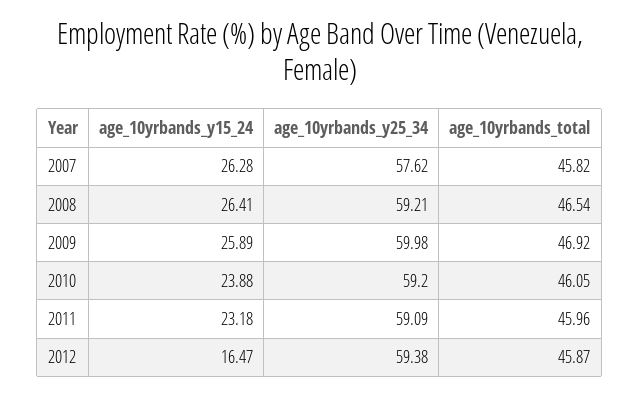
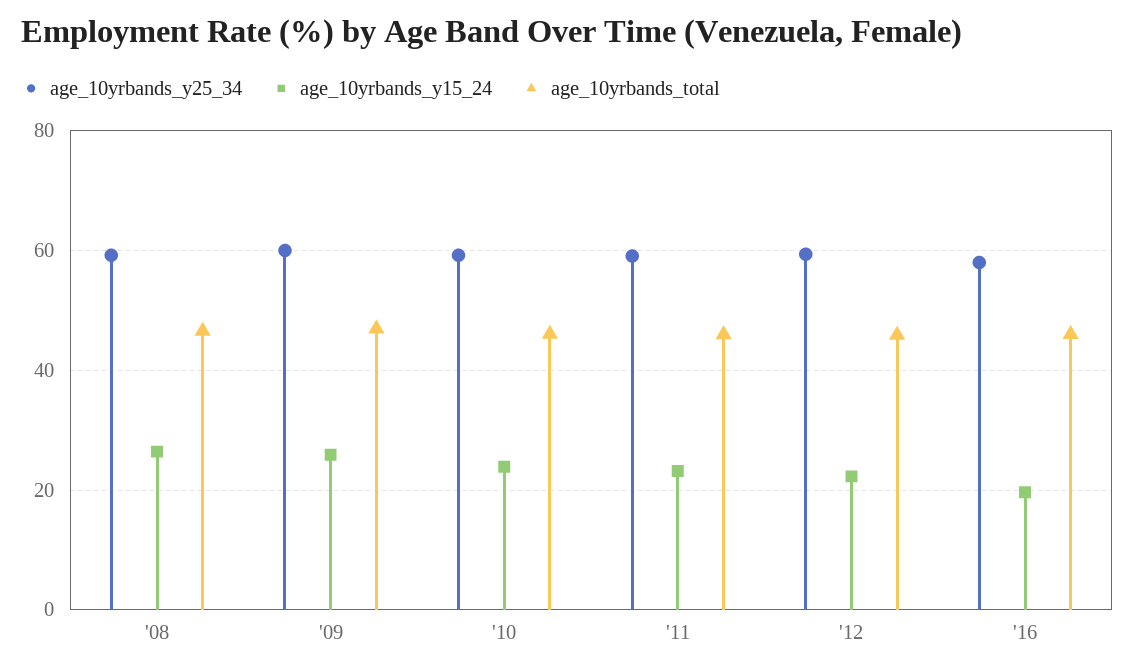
age_10yrbands_y15_24, 2007: 26.28 -> none
age_10yrbands_y25_34, 2007: 57.62 -> none
age_10yrbands_total, 2007: 45.82 -> none
age_10yrbands_y15_24, 2012: 16.47 -> 22
age_10yrbands_y25_34, '16: none -> 58
age_10yrbands_y15_24, '16: none -> 20
age_10yrbands_total, '16: none -> 46

